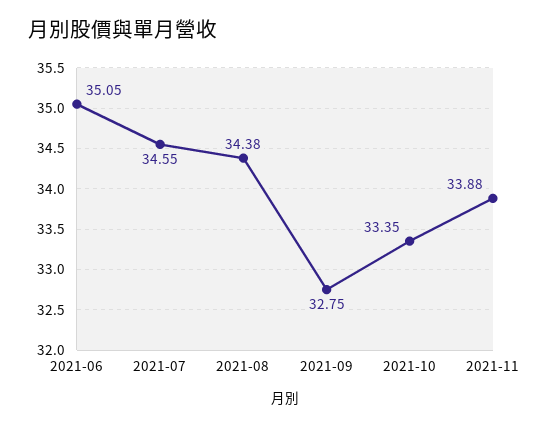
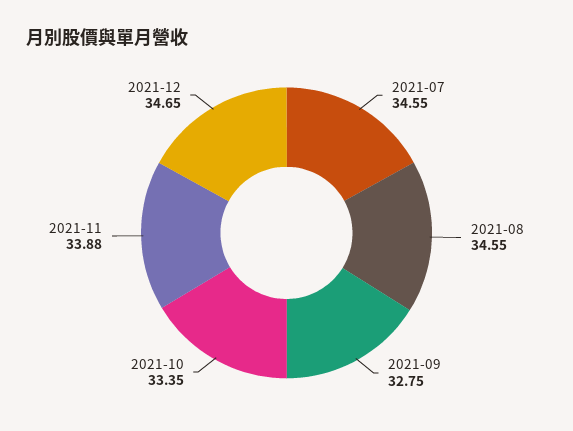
2021-06: 35.05 -> none
2021-08: 34.38 -> 34.55
2021-12: none -> 34.65

